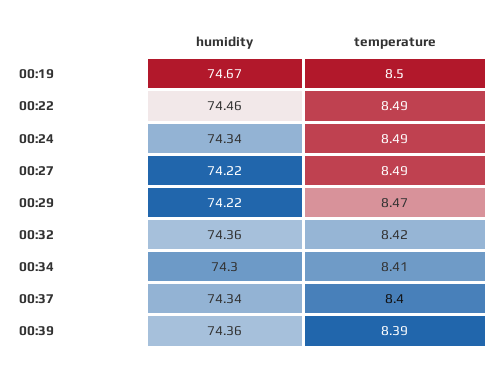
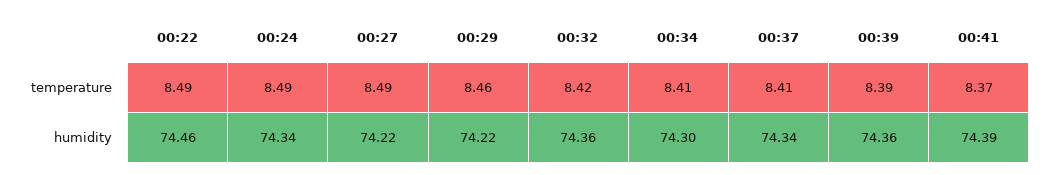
humidity, 00:19: 74.67 -> none
temperature, 00:19: 8.5 -> none
temperature, 00:29: 8.47 -> 8.46
temperature, 00:37: 8.4 -> 8.41
temperature, 00:41: none -> 8.37
humidity, 00:41: none -> 74.39

